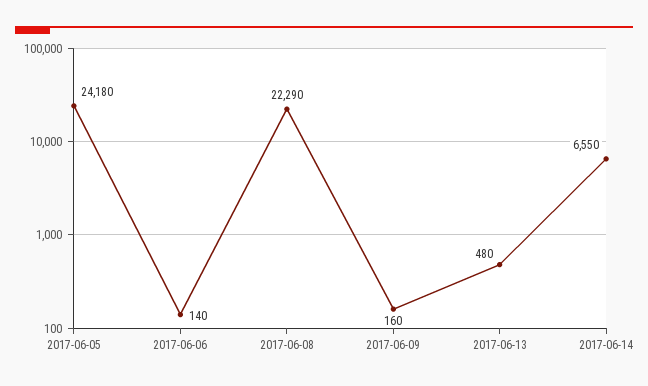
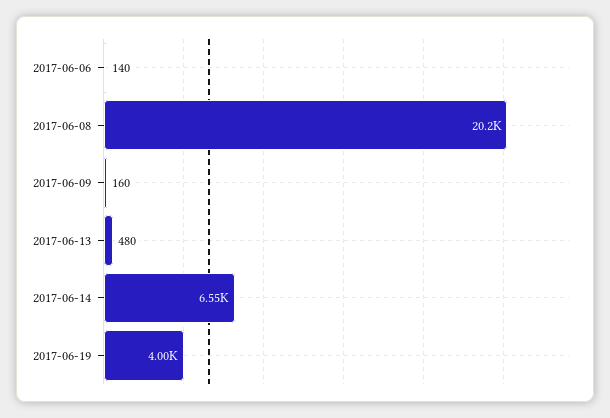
2017-06-05: 24180 -> none
2017-06-08: 22290 -> 20200
2017-06-19: none -> 4000

